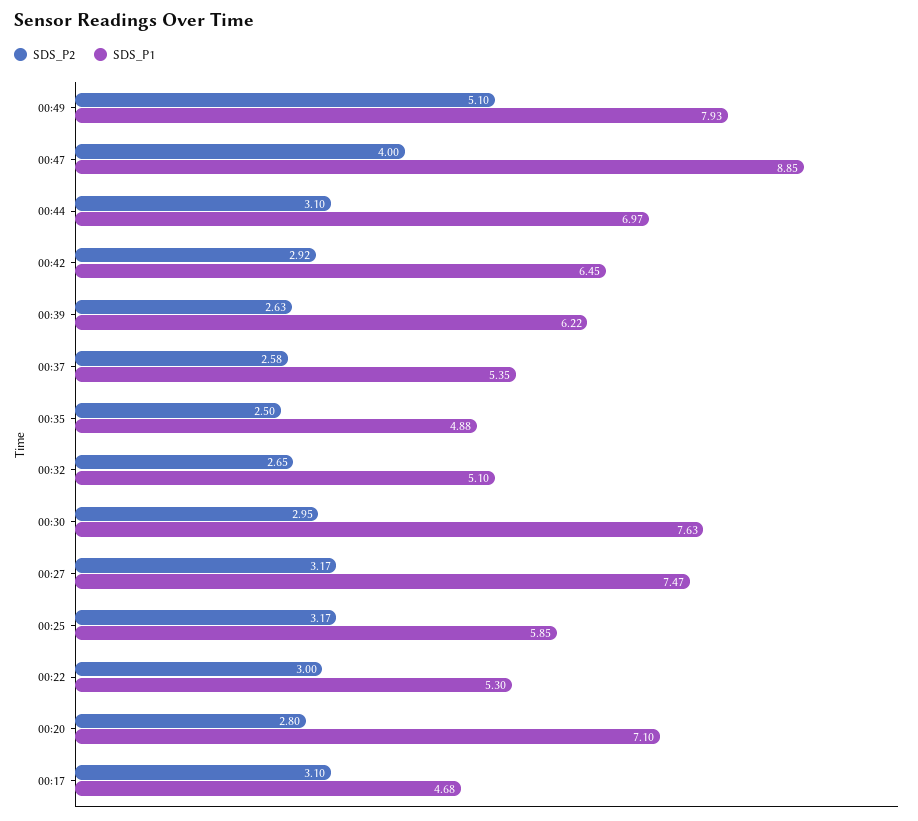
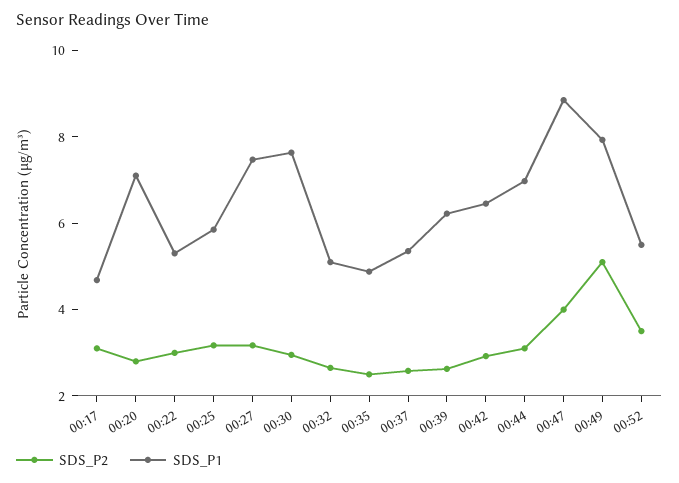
SDS_P2, 00:52: none -> 3.5
SDS_P1, 00:52: none -> 5.5

